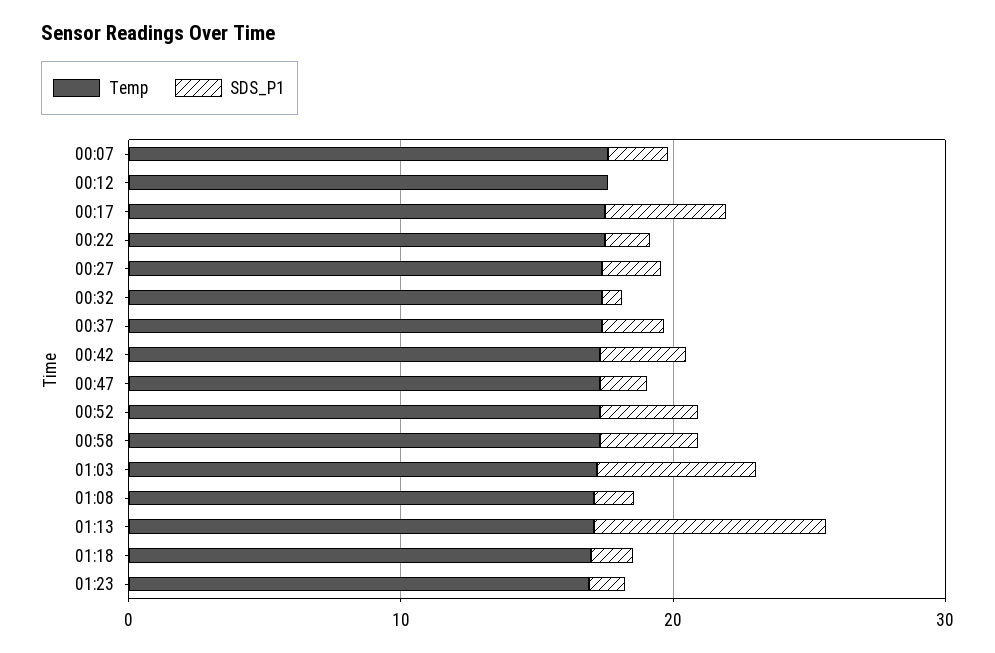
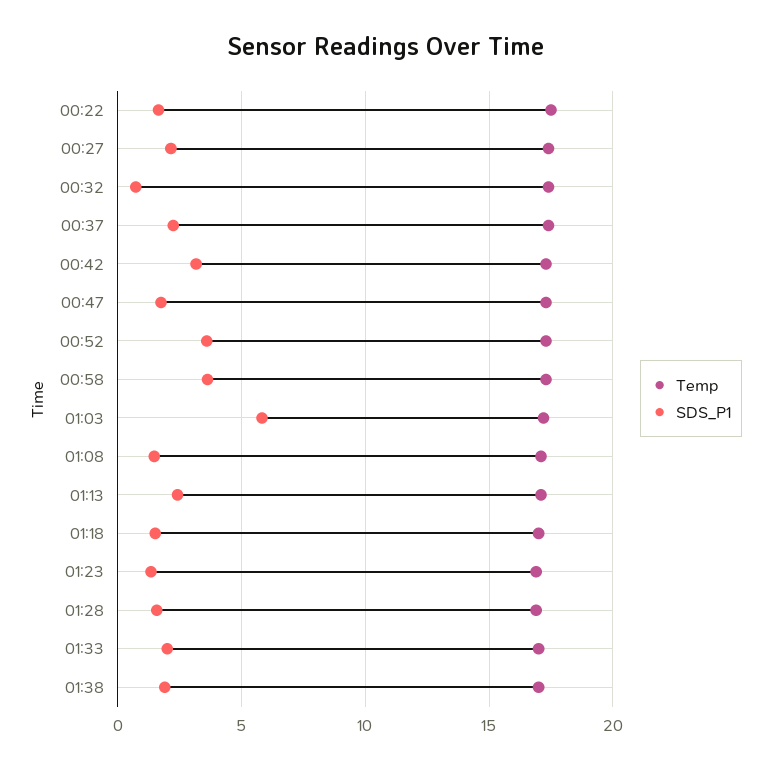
Temp, 00:07: 18 -> none
SDS_P1, 00:07: 2 -> none
Temp, 00:12: 18 -> none
SDS_P1, 00:12: 0 -> none
Temp, 00:17: 18 -> none
SDS_P1, 00:17: 4 -> none
SDS_P1, 01:13: 8 -> 2.5
Temp, 01:28: none -> 17
SDS_P1, 01:28: none -> 1.5
Temp, 01:33: none -> 17
SDS_P1, 01:33: none -> 2
Temp, 01:38: none -> 17
SDS_P1, 01:38: none -> 2

